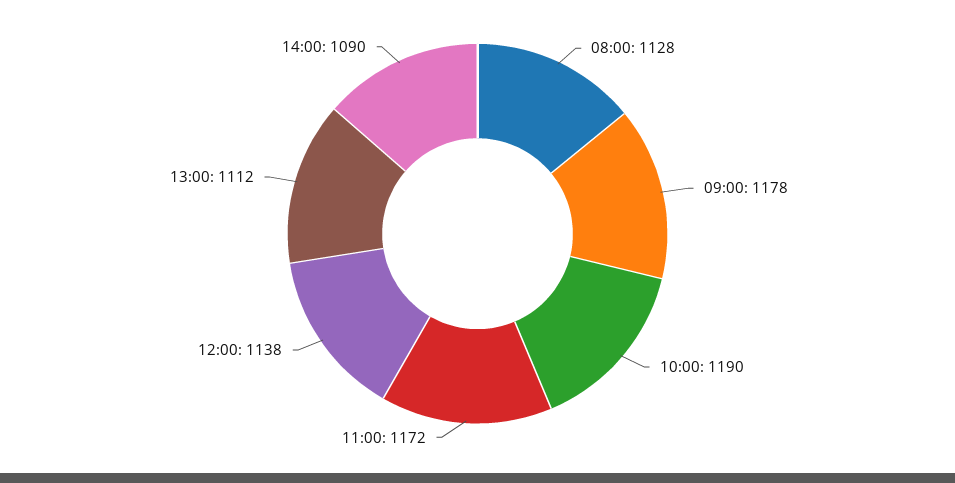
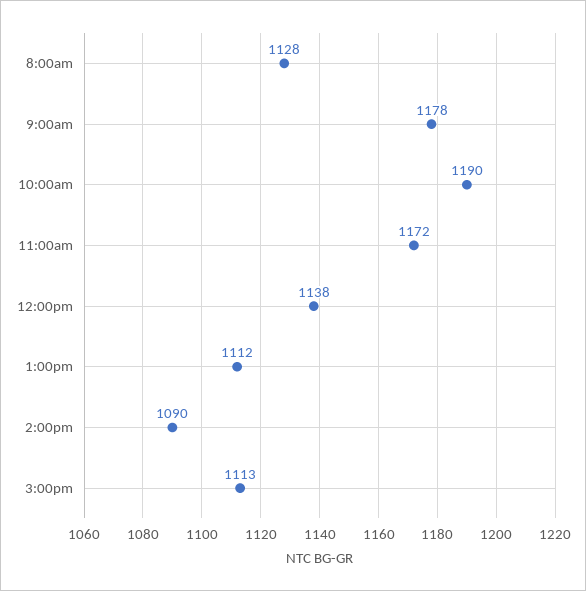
3:00pm: none -> 1113

